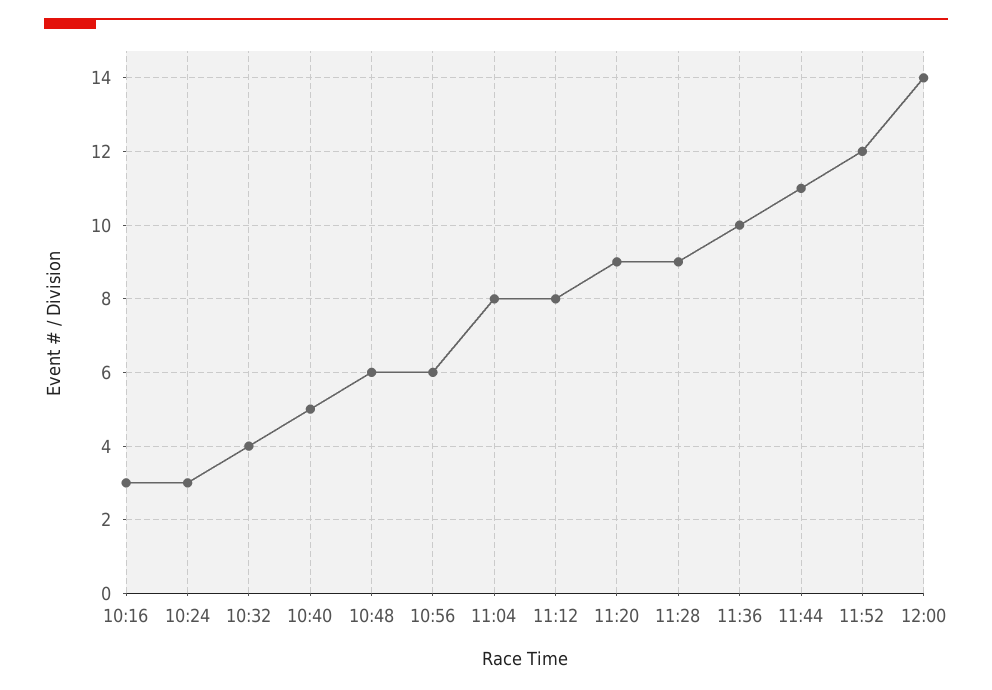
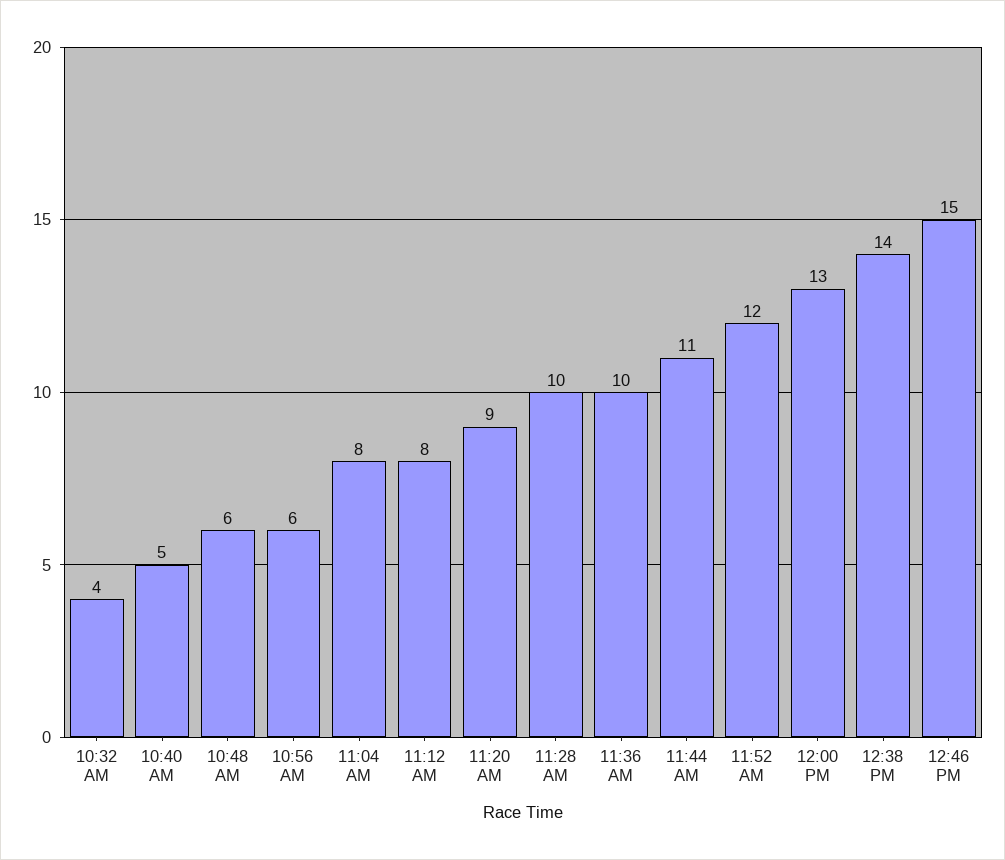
10:16: 3 -> none
10:24: 3 -> none
11:28: 9 -> 10
12:00: 14 -> 13
12:38 PM: none -> 14
12:46 PM: none -> 15

